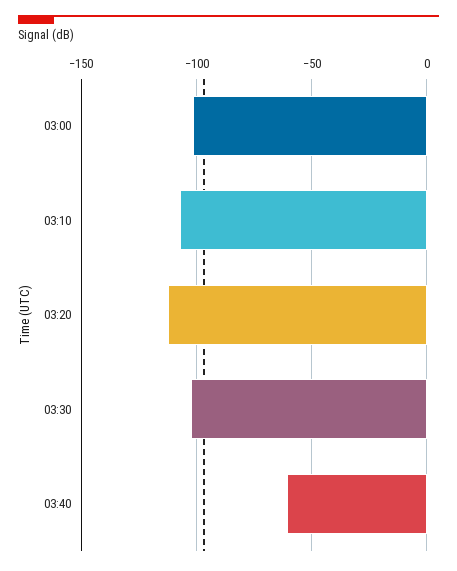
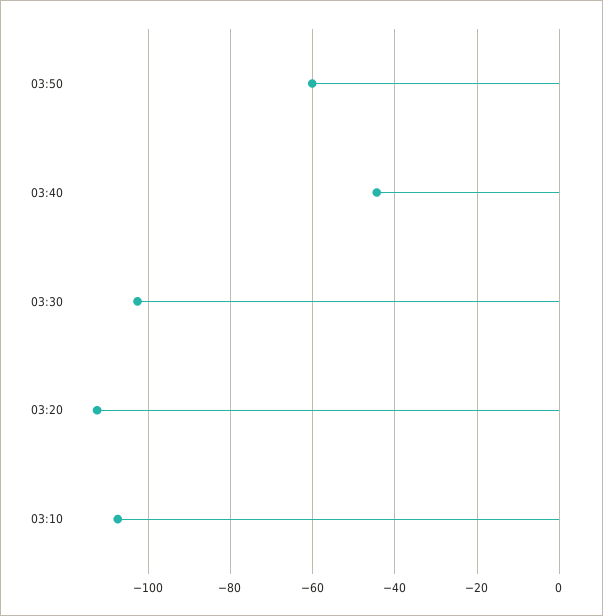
03:00: -100 -> none
03:40: -60 -> -44
03:50: none -> -60

